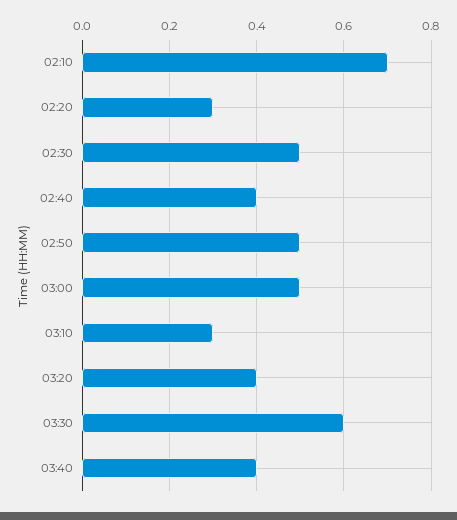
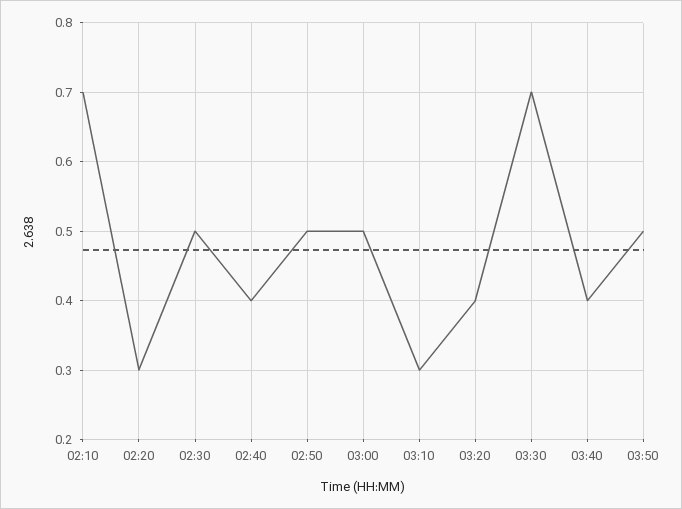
03:30: 0.6 -> 0.7
03:50: none -> 0.5

